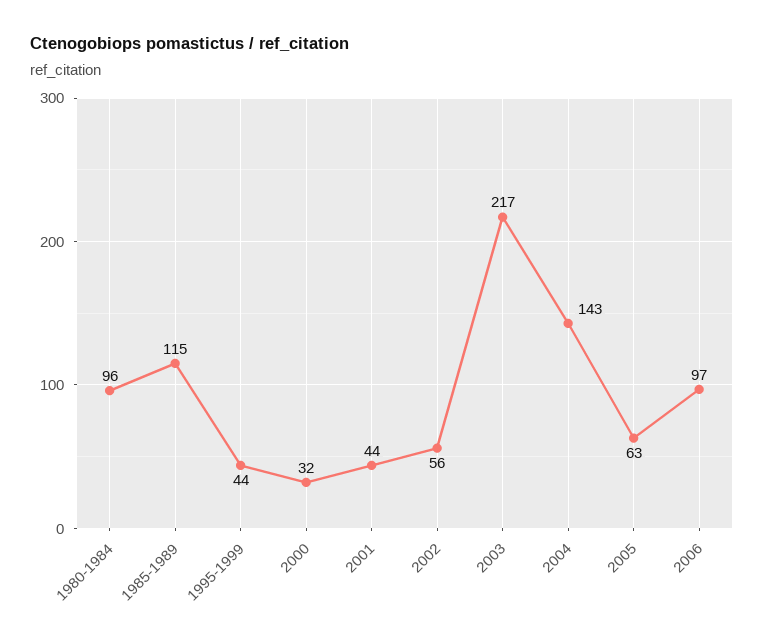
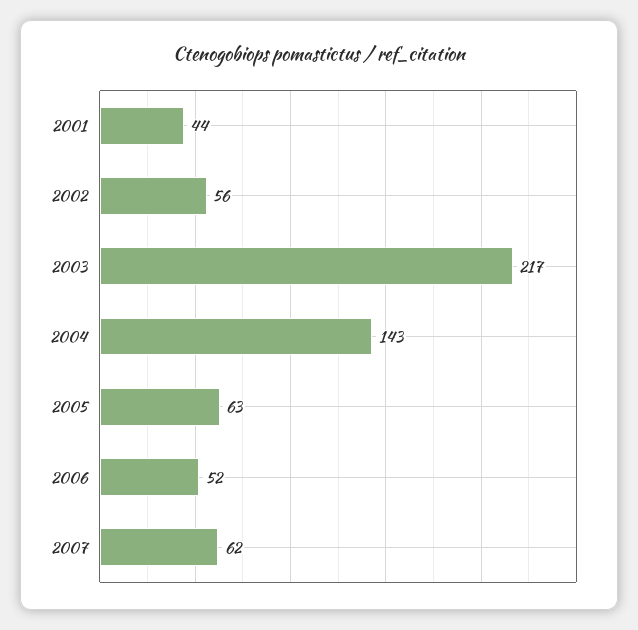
1980-1984: 96 -> none
1985-1989: 115 -> none
1995-1999: 44 -> none
2000: 32 -> none
2006: 97 -> 52
2007: none -> 62

